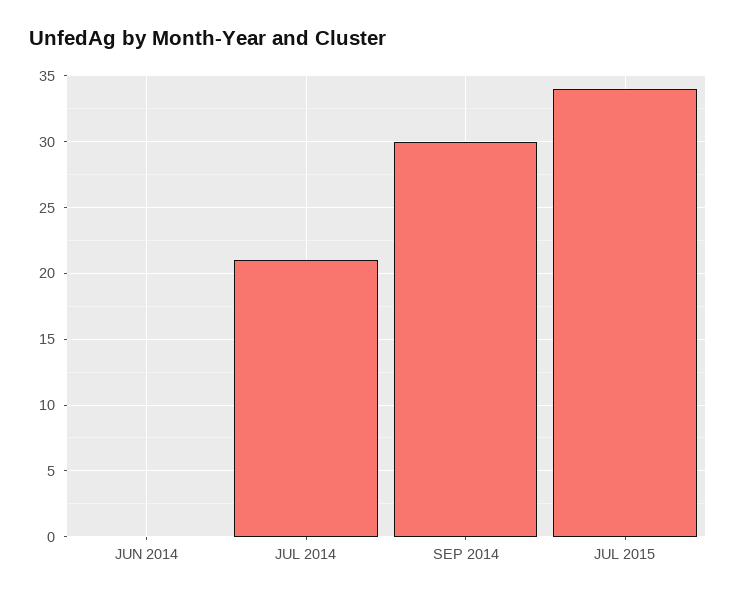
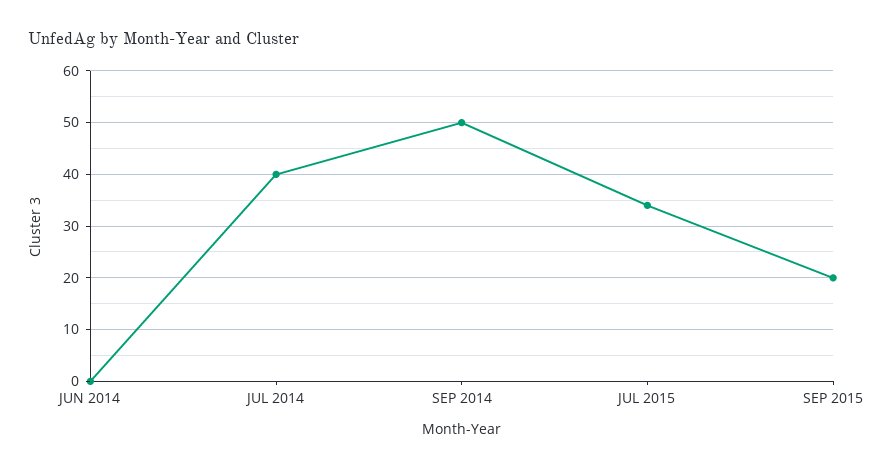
JUL 2014: 21 -> 40
SEP 2014: 30 -> 50
SEP 2015: none -> 20

